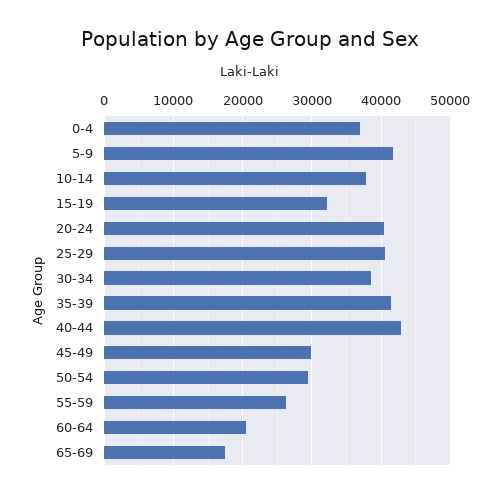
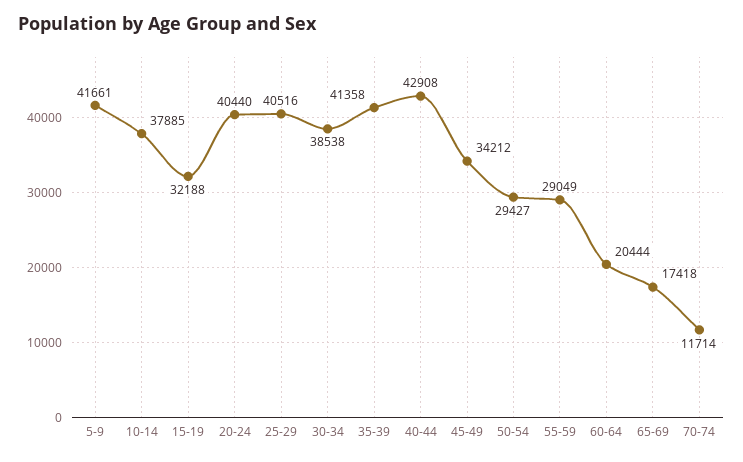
0-4: 37000 -> none
45-49: 30000 -> 34212
55-59: 26000 -> 29049
70-74: none -> 11714

